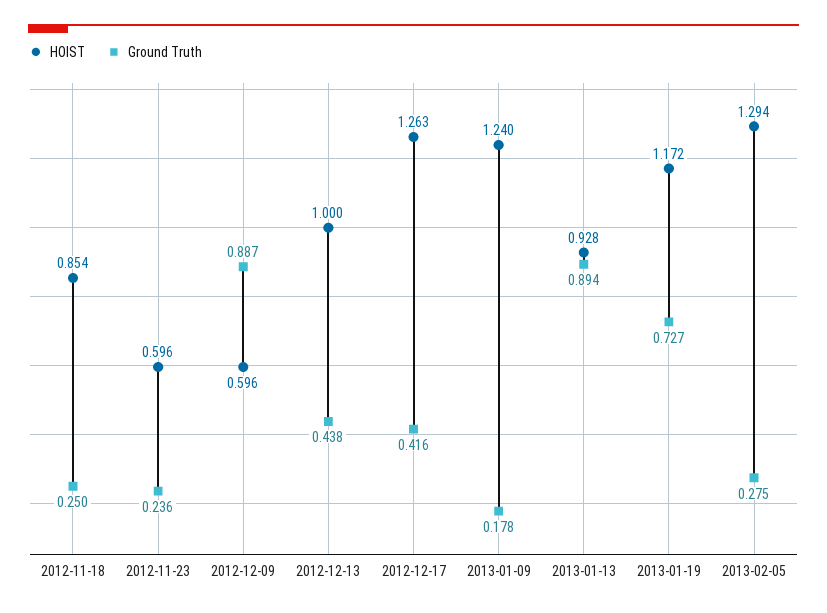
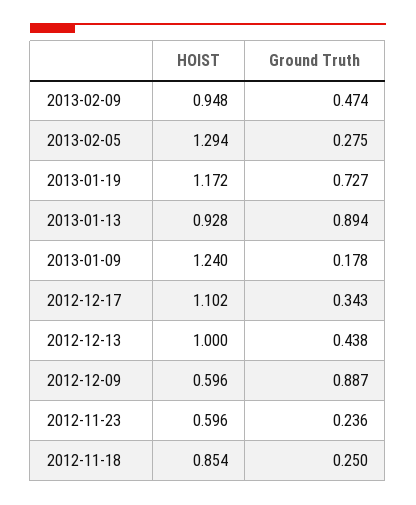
HOIST, 2012-12-17: 1.263 -> 1.102
Ground Truth, 2012-12-17: 0.416 -> 0.343
HOIST, 2013-02-09: none -> 0.948
Ground Truth, 2013-02-09: none -> 0.474

